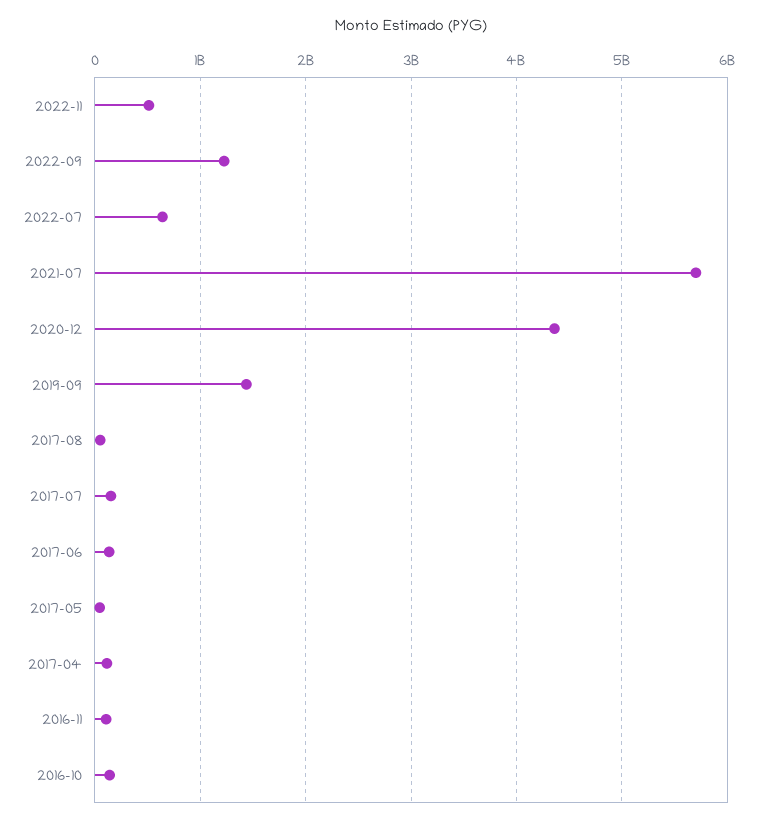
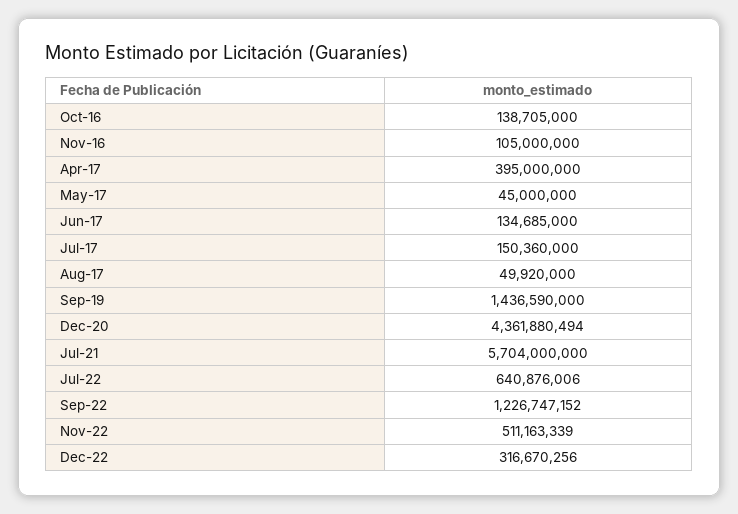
2017-04: 100000000 -> 395000000
Dec-22: none -> 316670256

